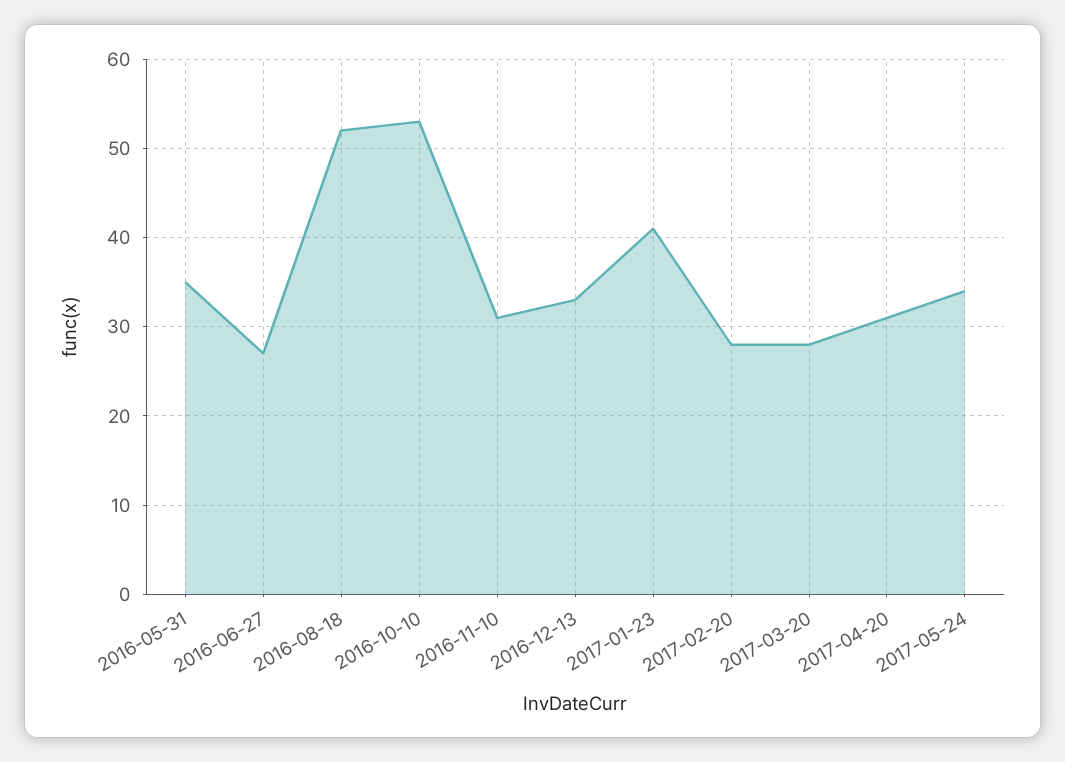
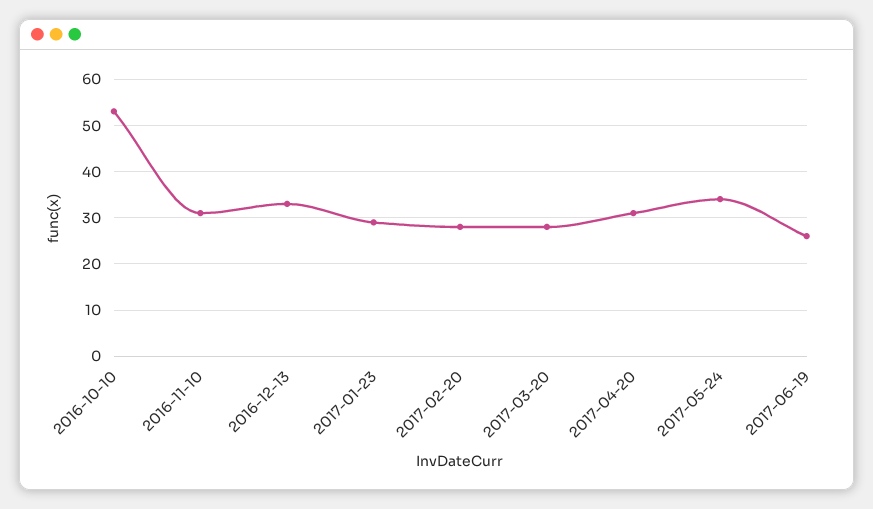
2016-05-31: 35 -> none
2016-06-27: 27 -> none
2016-08-18: 52 -> none
2017-01-23: 41 -> 30
2017-06-19: none -> 25

